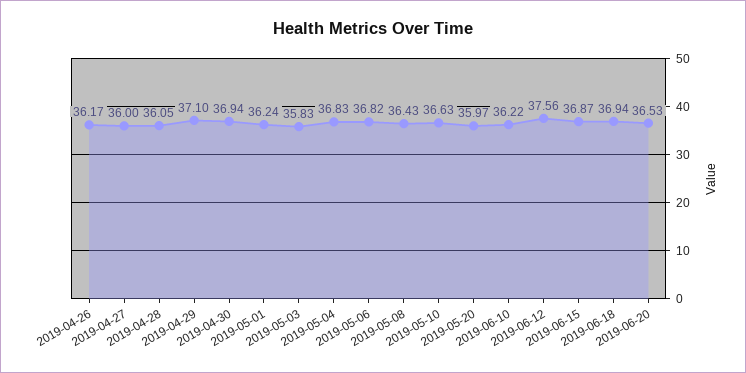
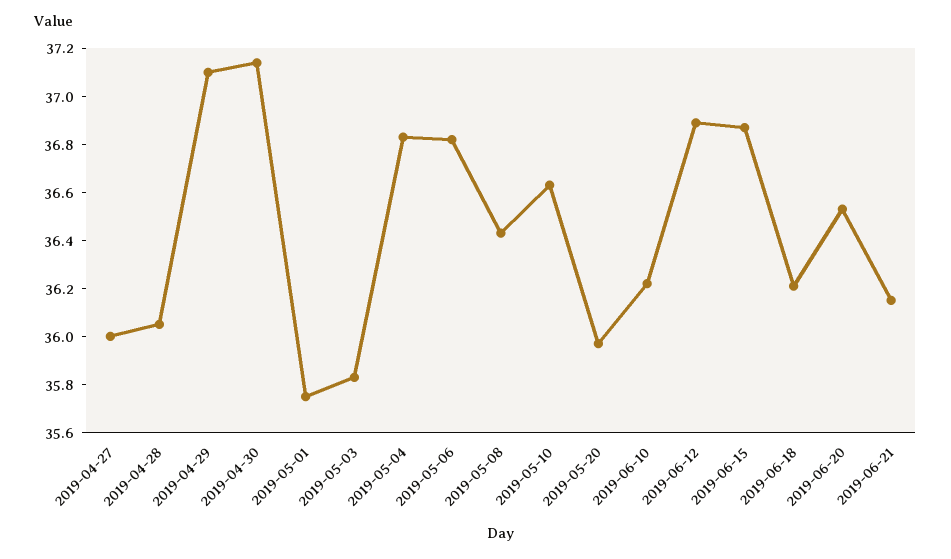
2019-04-26: 36.17 -> none
2019-04-30: 36.94 -> 37.15
2019-05-01: 36.24 -> 35.75
2019-06-12: 37.56 -> 36.9
2019-06-18: 36.94 -> 36.2
2019-06-21: none -> 36.15

